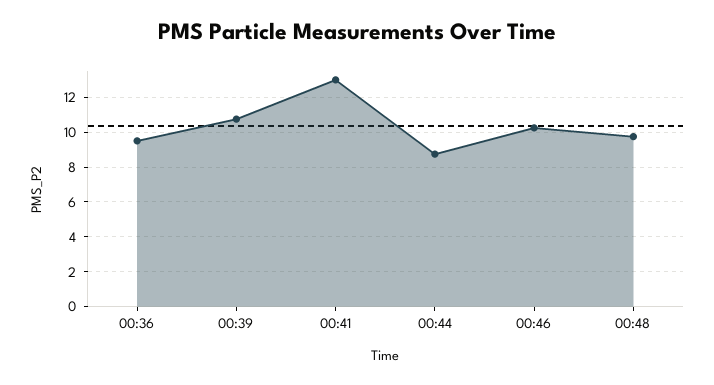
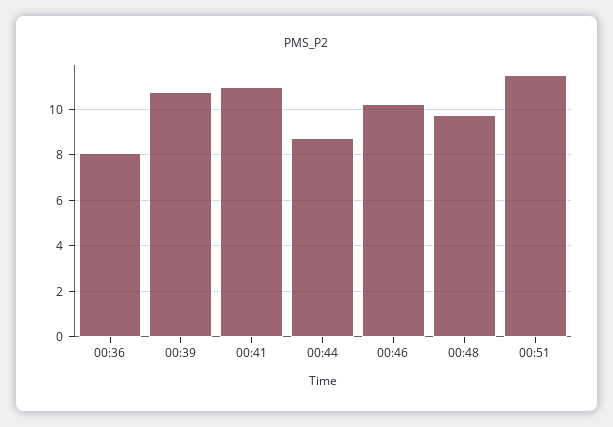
00:36: 9.5 -> 8
00:41: 13 -> 11
00:51: none -> 11.5

